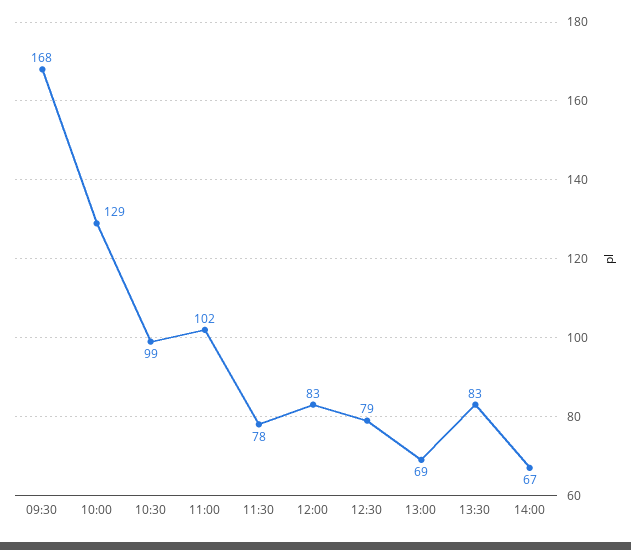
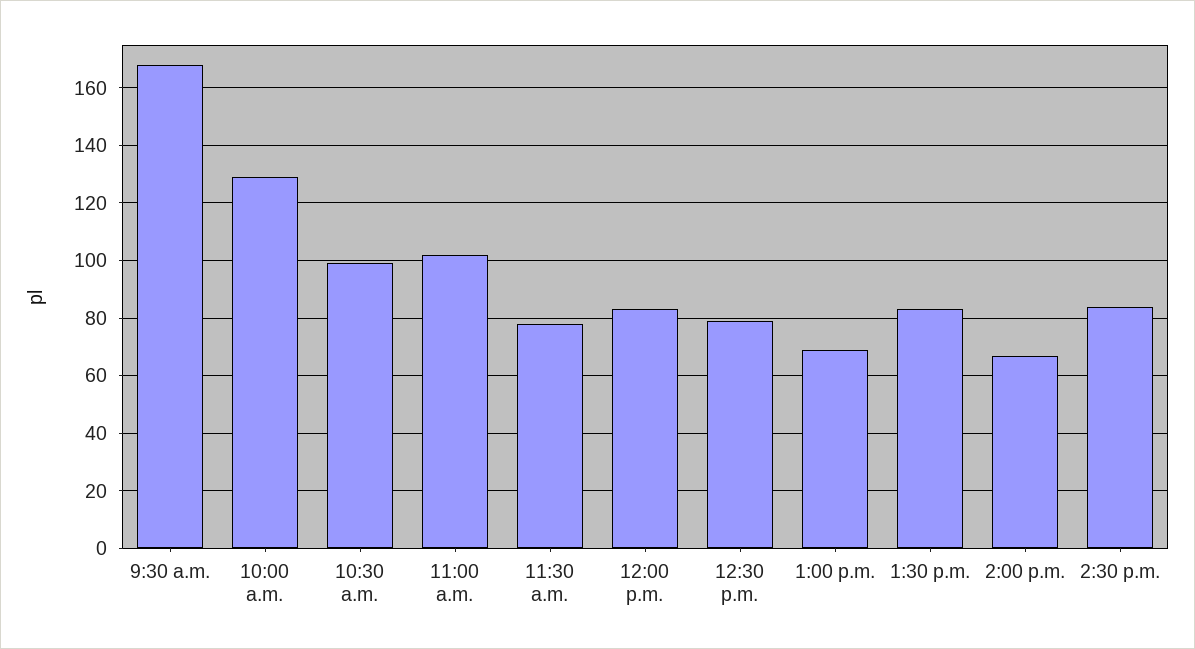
2:30 p.m.: none -> 85

